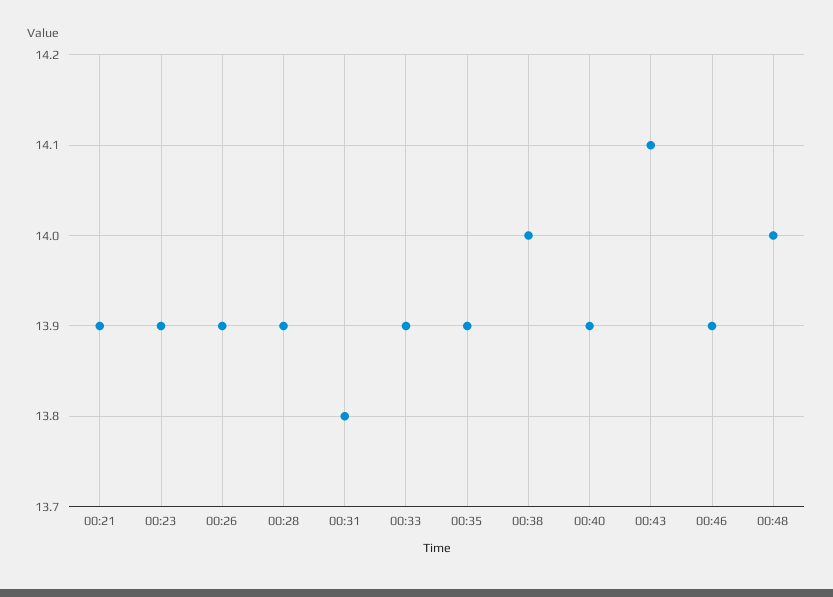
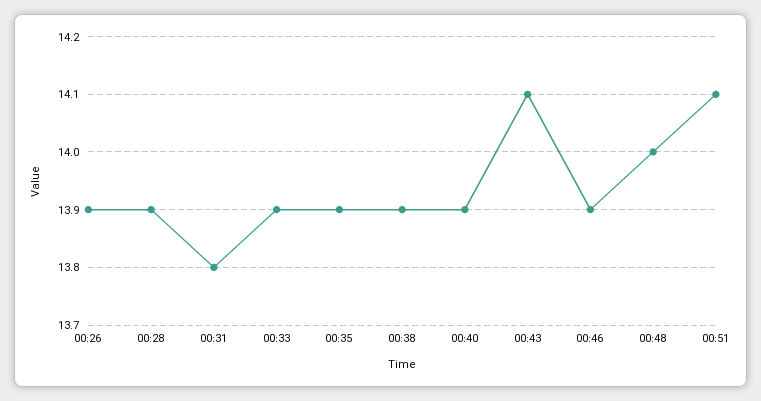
00:21: 13.9 -> none
00:23: 13.9 -> none
00:38: 14 -> 13.9
00:51: none -> 14.1

